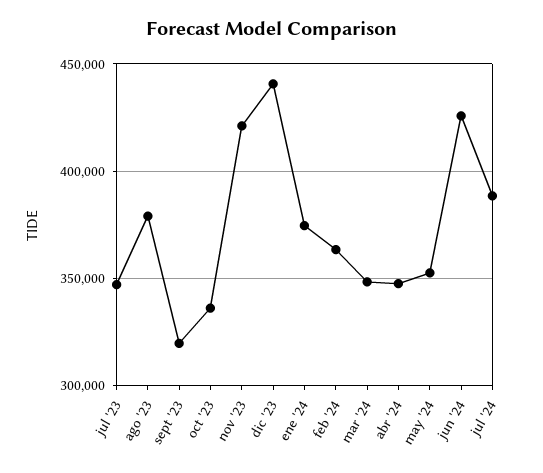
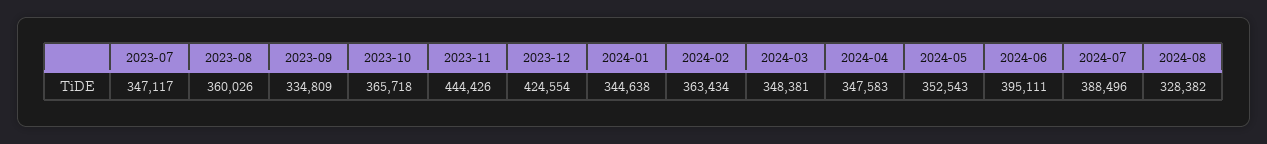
ago '23: 380000 -> 360026
sept '23: 320000 -> 334809
oct '23: 335000 -> 365718
nov '23: 420000 -> 444426
dic '23: 440000 -> 424554
ene '24: 375000 -> 344638
jun '24: 425000 -> 395111
2024-08: none -> 328382

